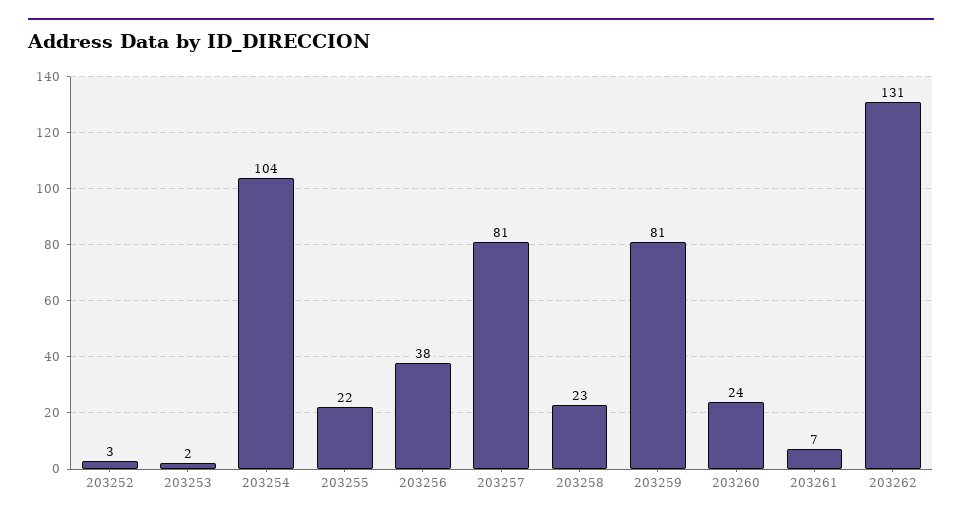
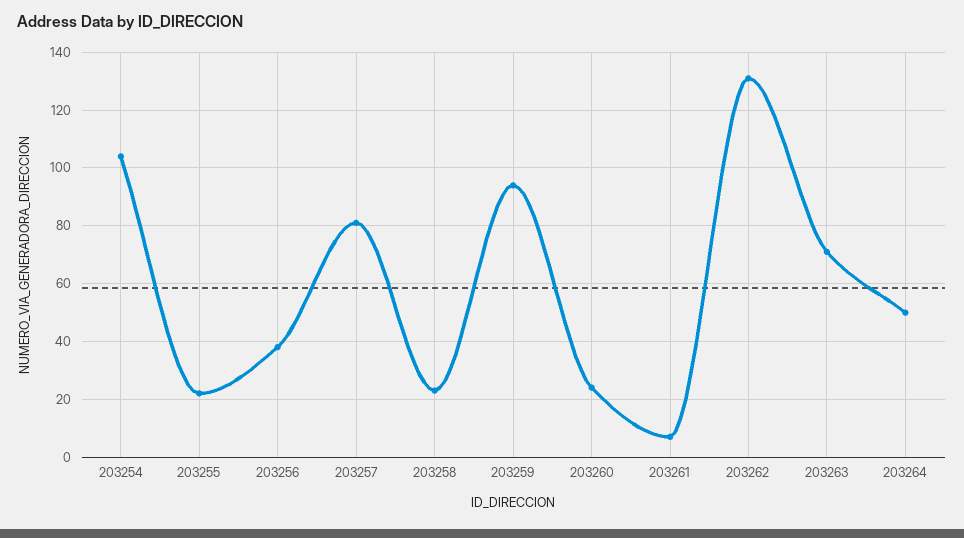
203252: 3 -> none
203253: 2 -> none
203259: 81 -> 95
203263: none -> 70
203264: none -> 50

